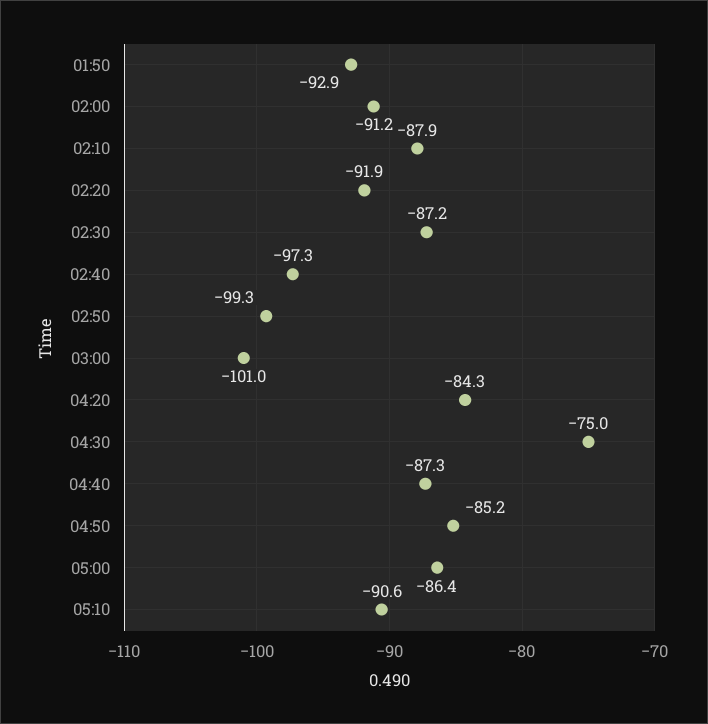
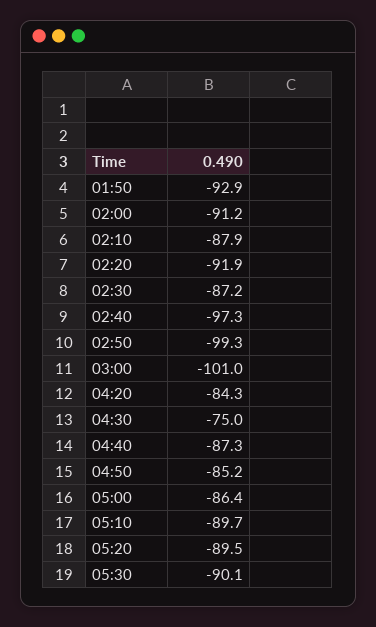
05:10: -90.6 -> -89.7
05:20: none -> -89.5
05:30: none -> -90.1

